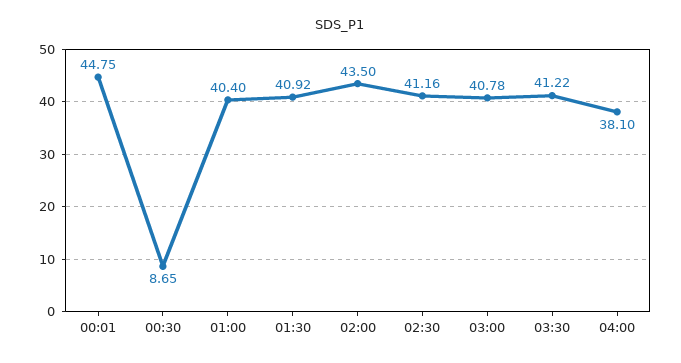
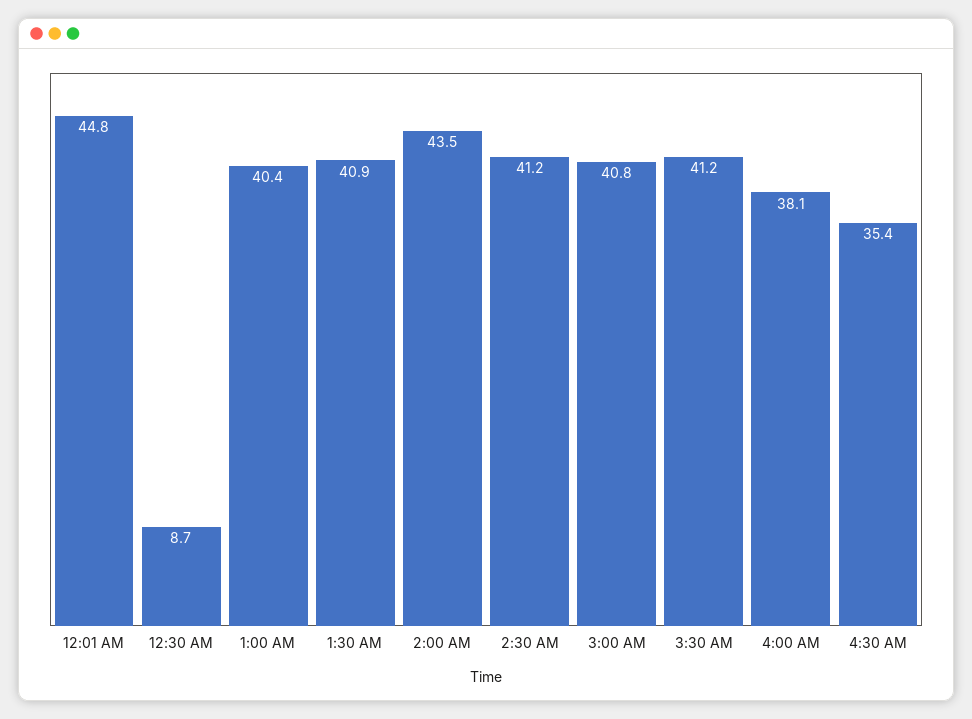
4:30 AM: none -> 35.4

